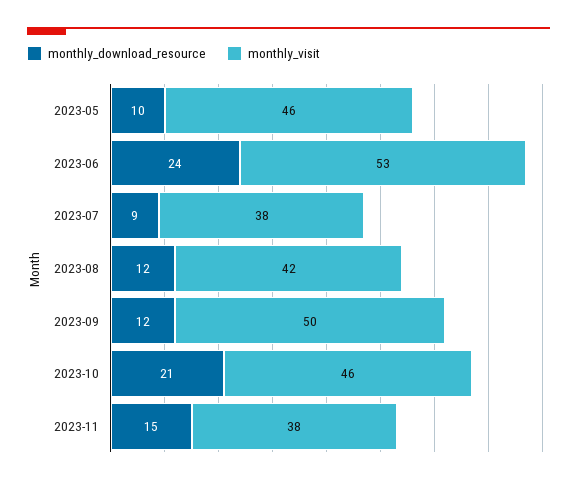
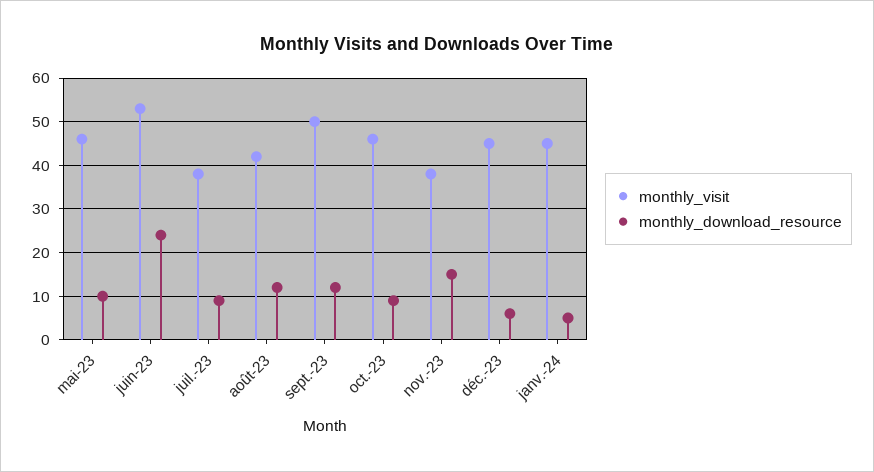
monthly_download_resource, 2023-10: 21 -> 10
monthly_visit, déc.-23: none -> 45
monthly_download_resource, déc.-23: none -> 5
monthly_visit, janv.-24: none -> 45
monthly_download_resource, janv.-24: none -> 5

